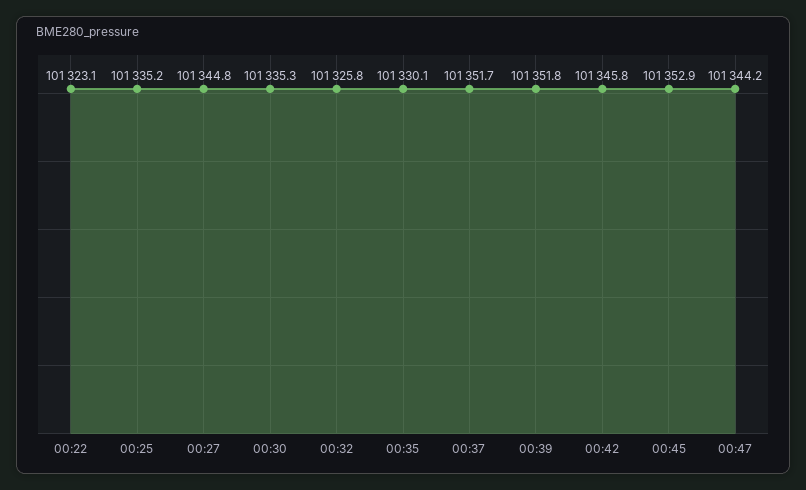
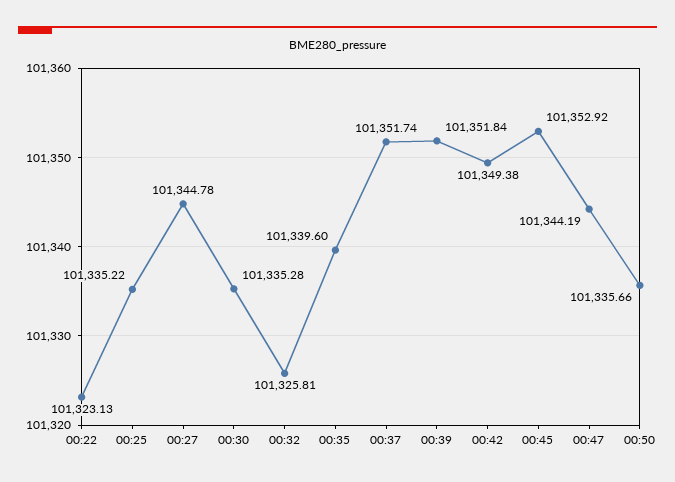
00:35: 101330.1 -> 101339.6
00:42: 101345.8 -> 101349.38
00:50: none -> 101335.66

